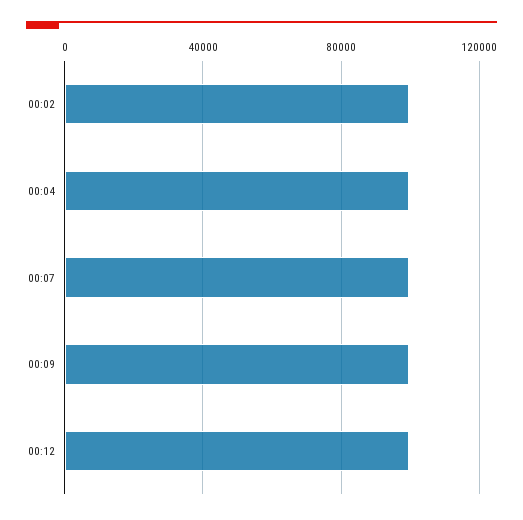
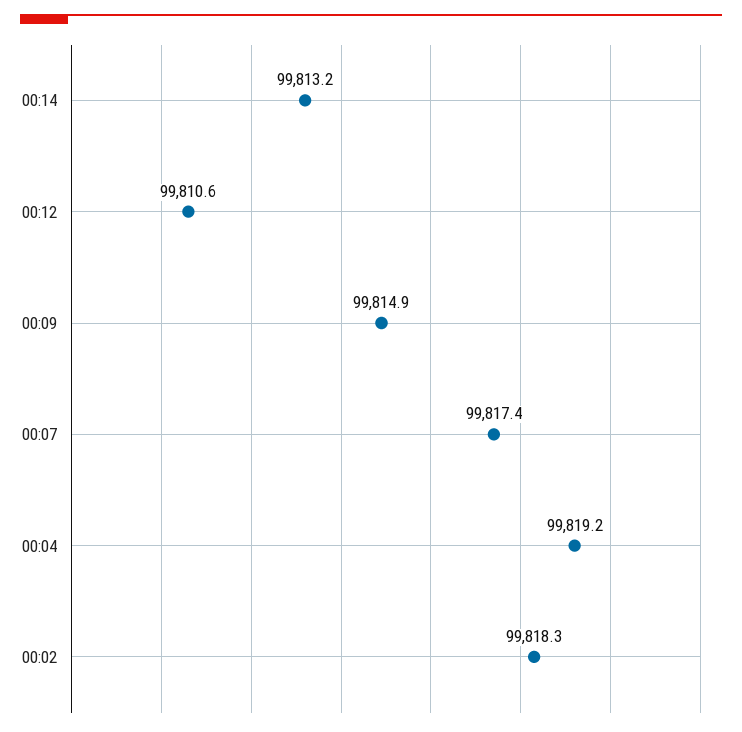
00:14: none -> 99813.2

